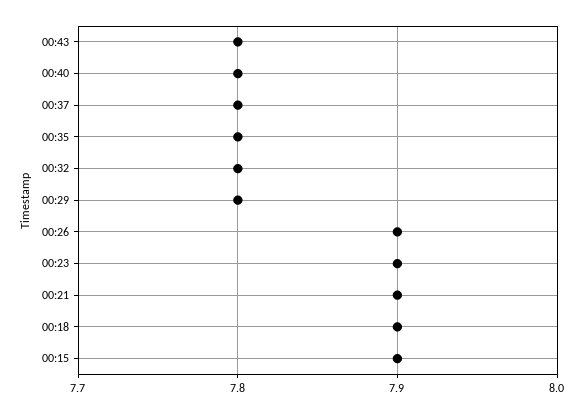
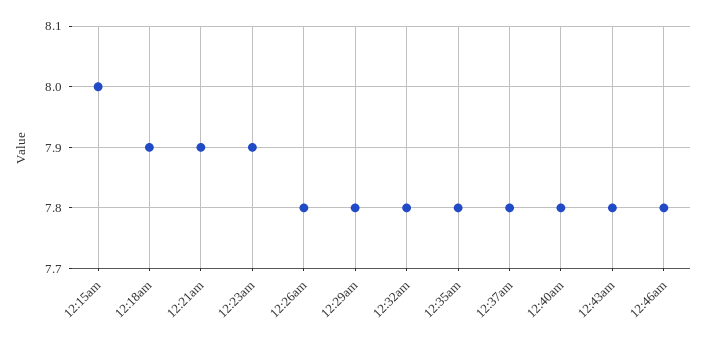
00:26: 7.9 -> 7.8
00:15: 7.9 -> 8
12:46am: none -> 7.8

